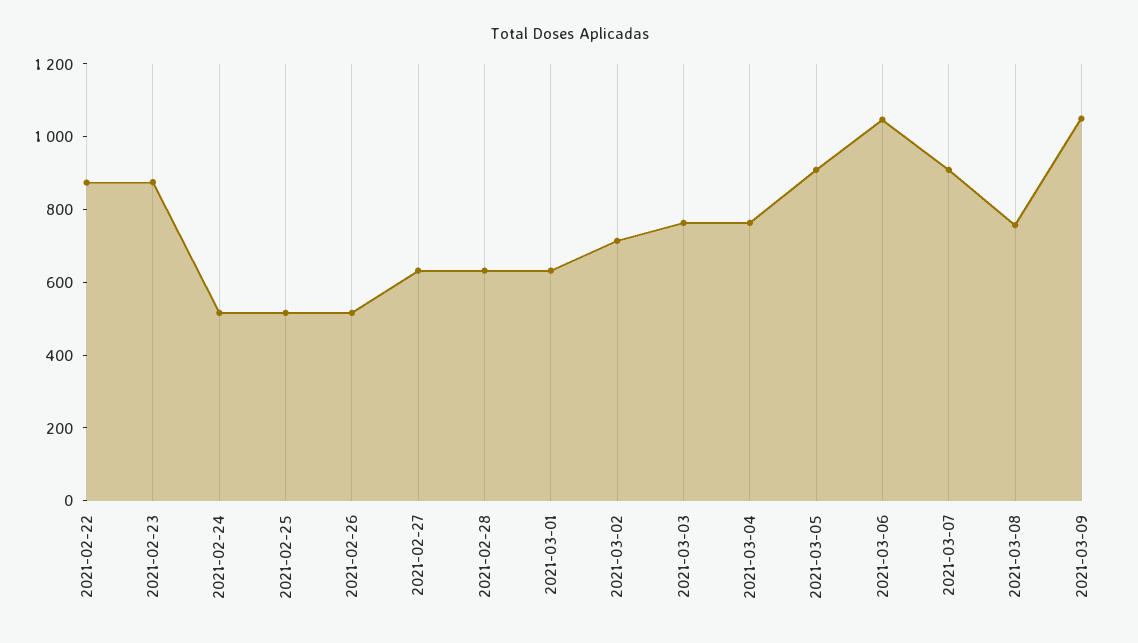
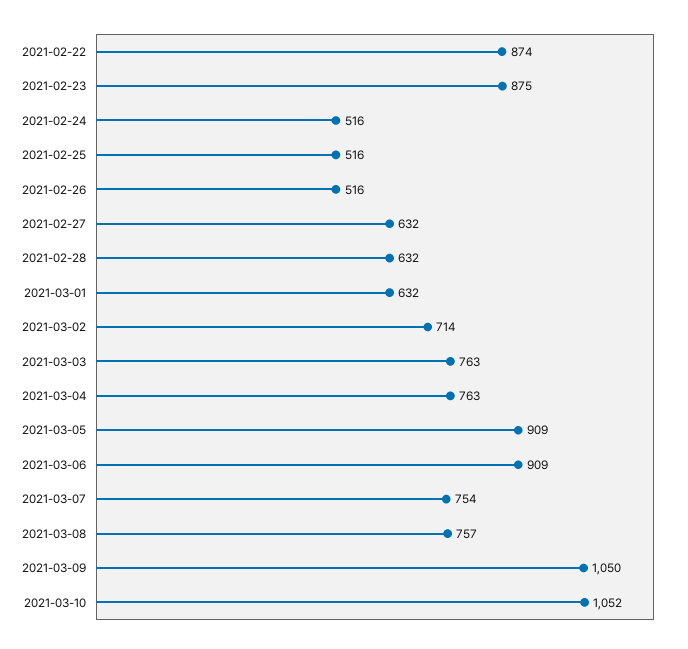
2021-03-06: 1050 -> 909
2021-03-07: 900 -> 754
2021-03-10: none -> 1052

